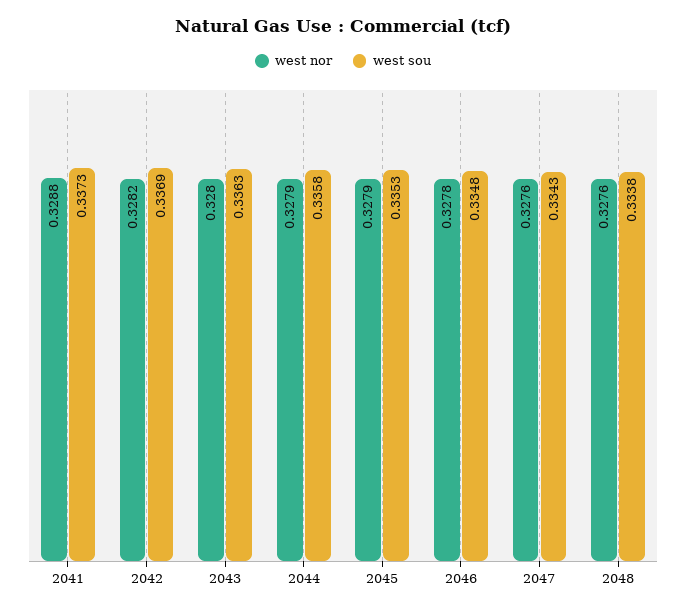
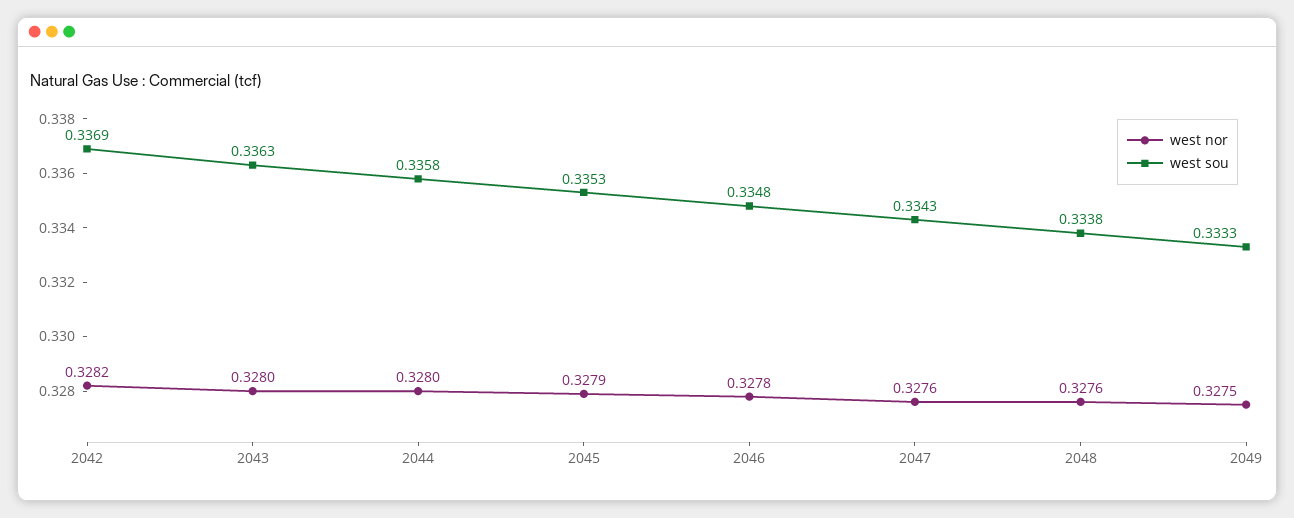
west nor, 2041: 0.3288 -> none
west sou, 2041: 0.3373 -> none
west nor, 2044: 0.3279 -> 0.328
west nor, 2049: none -> 0.3275
west sou, 2049: none -> 0.3333

